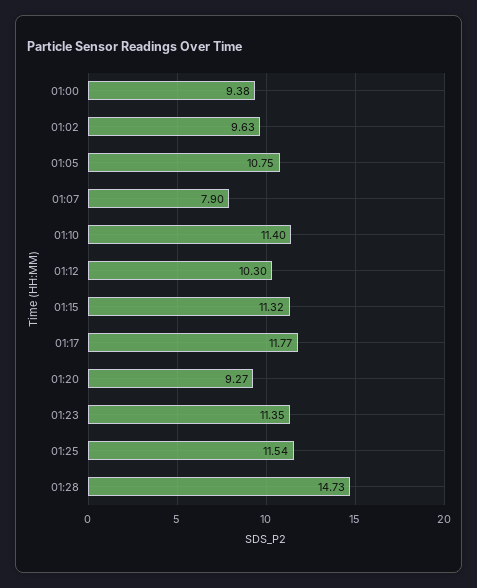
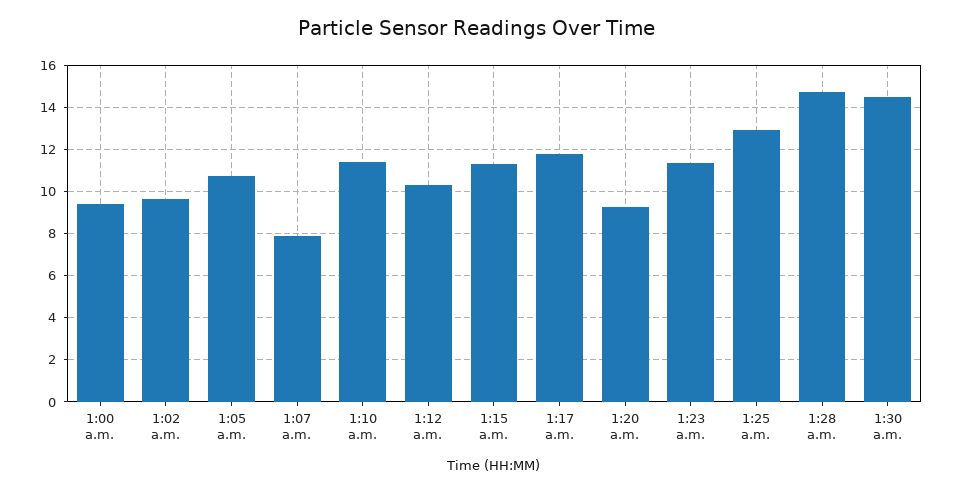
01:25: 11.54 -> 13
1:30 a.m.: none -> 14.5

